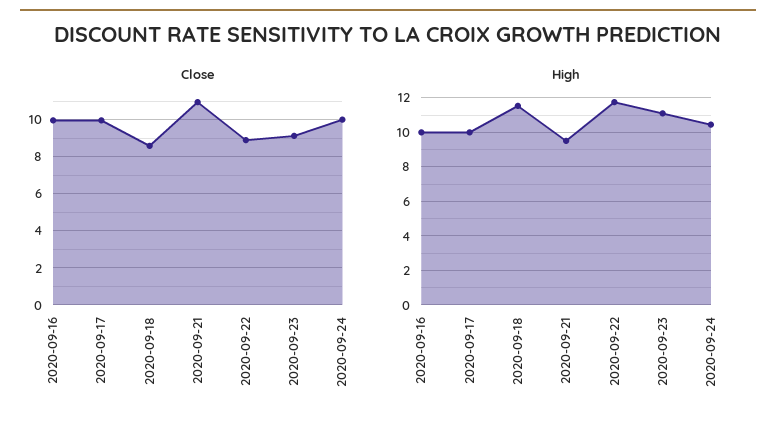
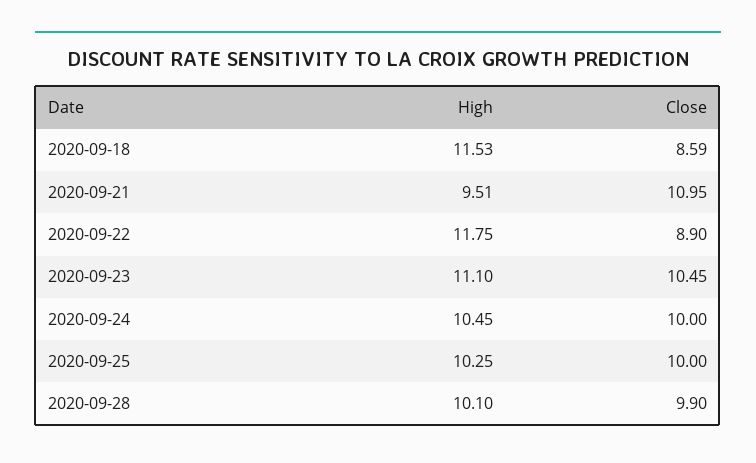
Close, 2020-09-16: 10 -> none
Close, 2020-09-17: 10 -> none
Close, 2020-09-23: 9 -> 10.45
High, 2020-09-16: 10 -> none
High, 2020-09-17: 10 -> none
High, 2020-09-25: none -> 10.25
Close, 2020-09-25: none -> 10
High, 2020-09-28: none -> 10.1
Close, 2020-09-28: none -> 9.9

